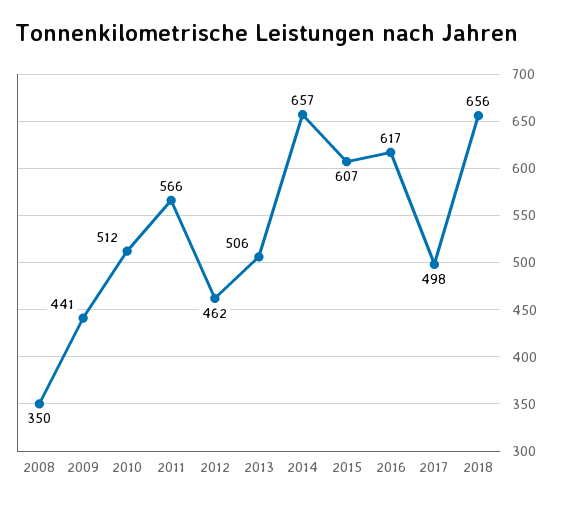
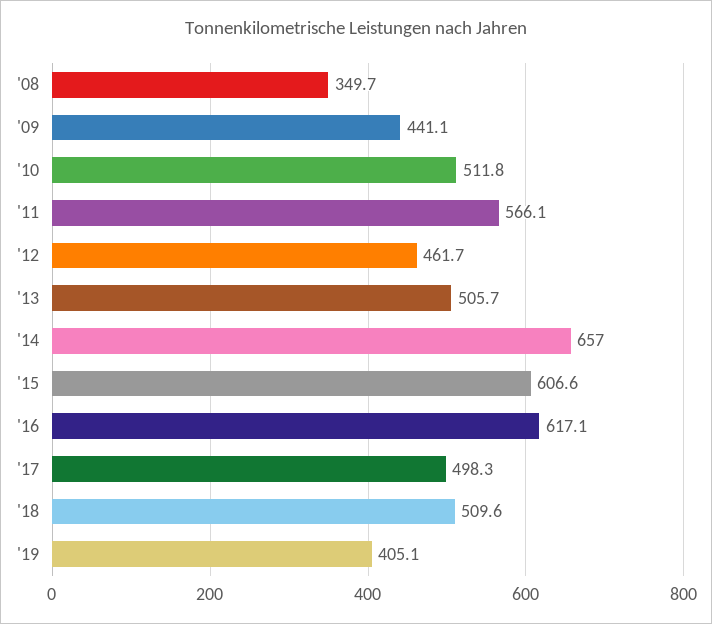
2018: 656 -> 509.6
'19: none -> 405.1

